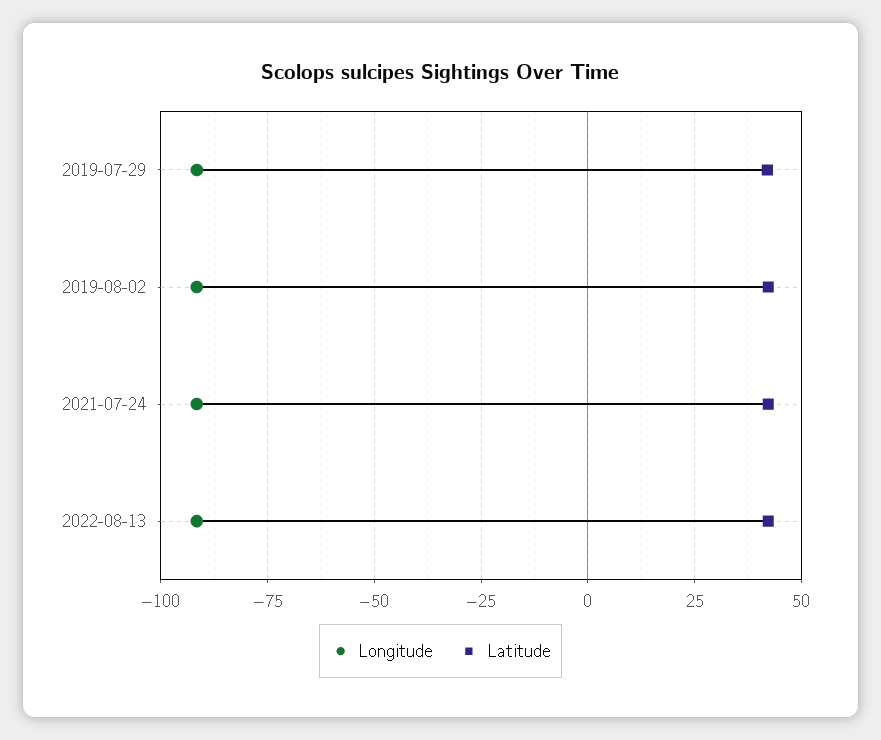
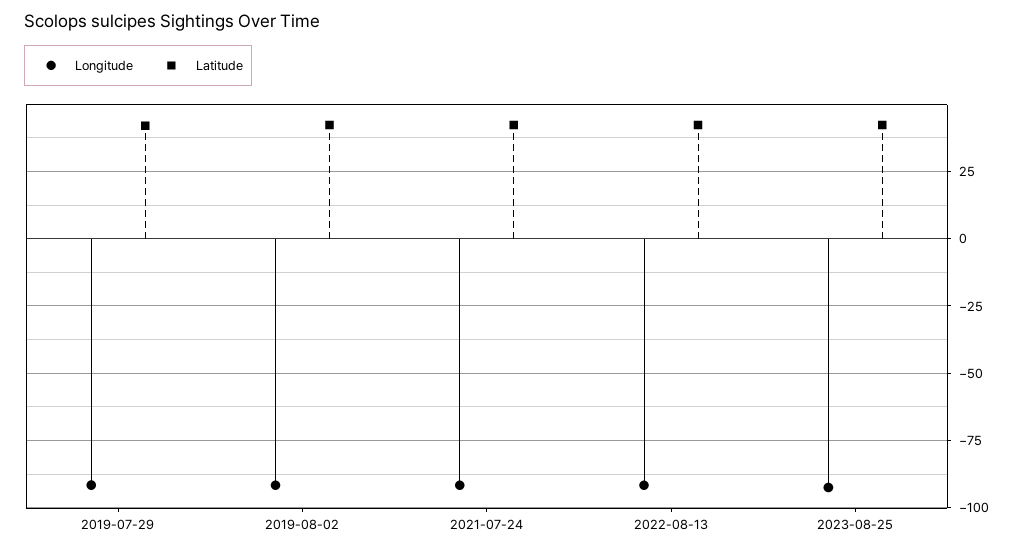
Longitude, 2023-08-25: none -> -92.5
Latitude, 2023-08-25: none -> 42.5

